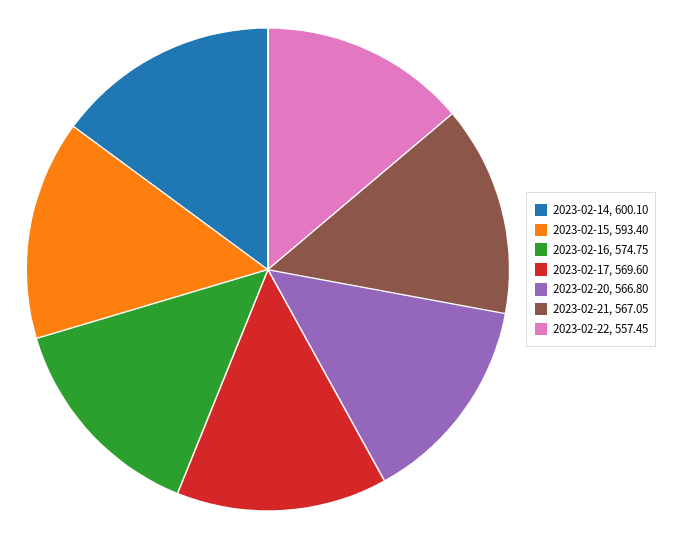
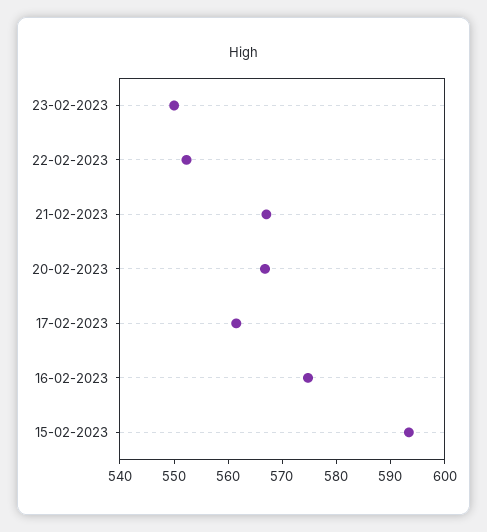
2023-02-14: 600.1 -> none
2023-02-17: 569.6 -> 562
2023-02-22: 557.45 -> 552
23-02-2023: none -> 550

